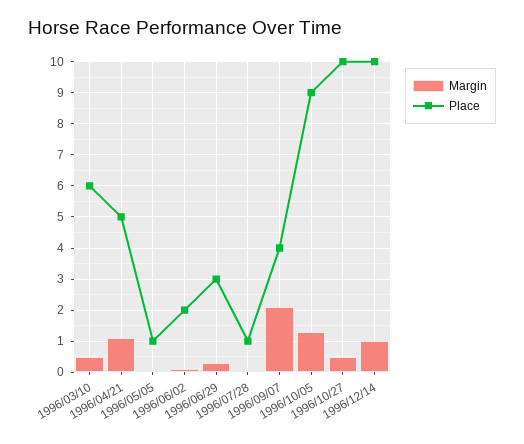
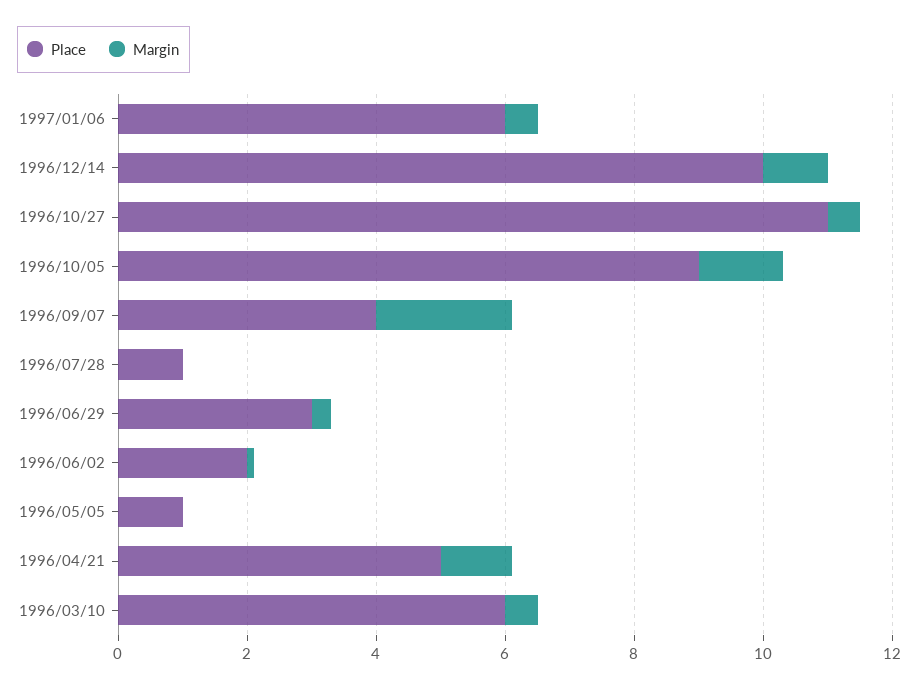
Place, 1996/10/27: 10 -> 11
Place, 1997/01/06: none -> 6
Margin, 1997/01/06: none -> 0.5

